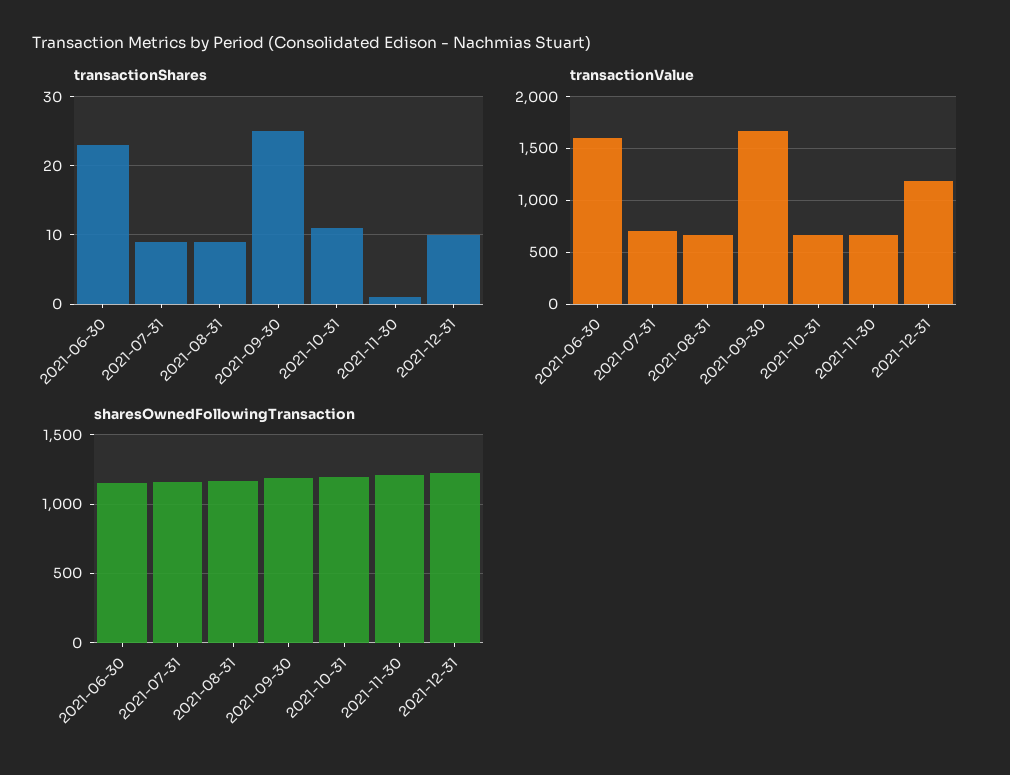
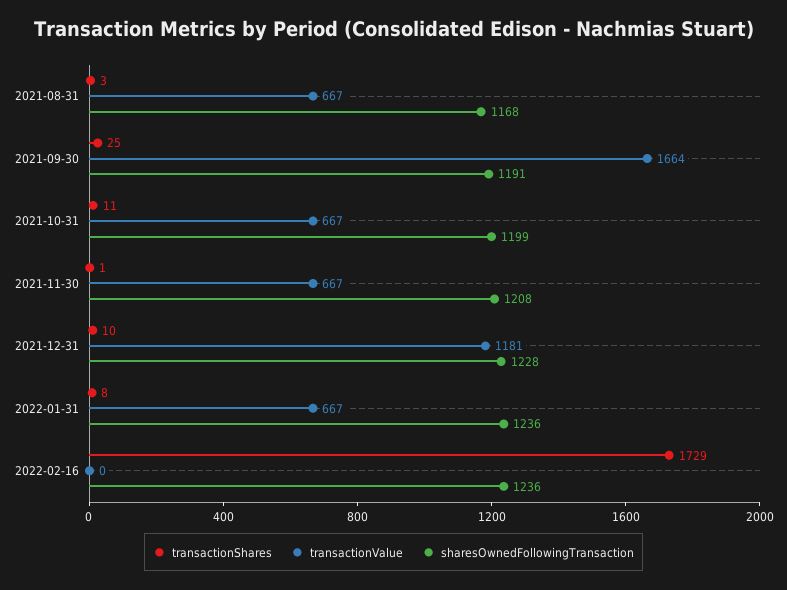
transactionShares, 2021-06-30: 23 -> none
transactionShares, 2021-07-31: 9 -> none
transactionShares, 2021-08-31: 9 -> 3
transactionValue, 2021-06-30: 1600 -> none
transactionValue, 2021-07-31: 700 -> none
sharesOwnedFollowingTransaction, 2021-06-30: 1150 -> none
sharesOwnedFollowingTransaction, 2021-07-31: 1150 -> none
transactionShares, 2022-01-31: none -> 8
transactionValue, 2022-01-31: none -> 667
sharesOwnedFollowingTransaction, 2022-01-31: none -> 1236
transactionShares, 2022-02-16: none -> 1729
transactionValue, 2022-02-16: none -> 0
sharesOwnedFollowingTransaction, 2022-02-16: none -> 1236

